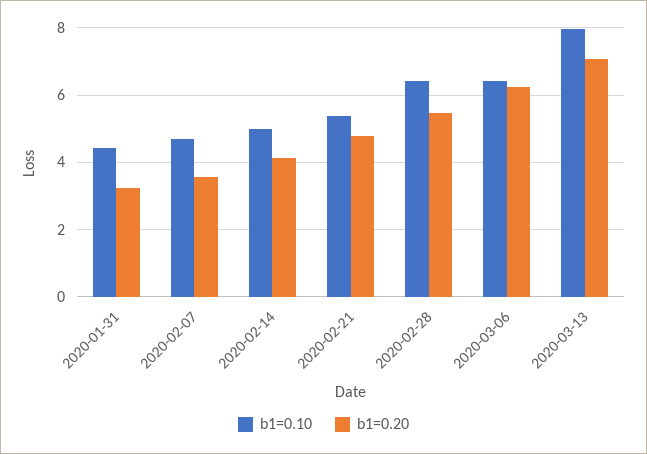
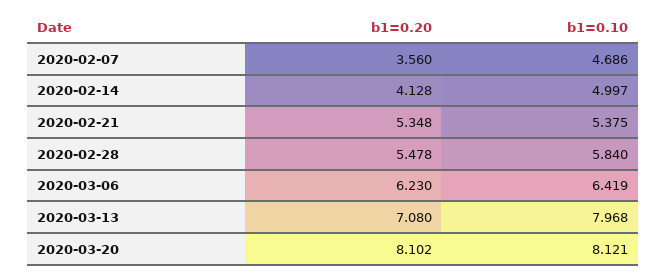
b1=0.10, 2020-01-31: 4.4 -> none
b1=0.20, 2020-01-31: 3.2 -> none
b1=0.20, 2020-02-21: 4.8 -> 5.348
b1=0.10, 2020-02-28: 6.4 -> 5.84
b1=0.20, 2020-03-20: none -> 8.102
b1=0.10, 2020-03-20: none -> 8.121

